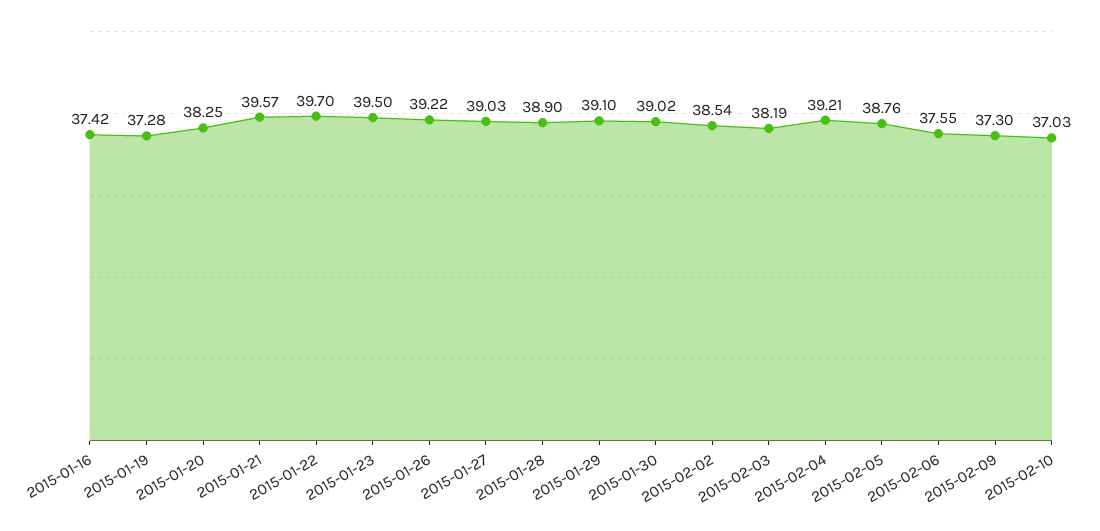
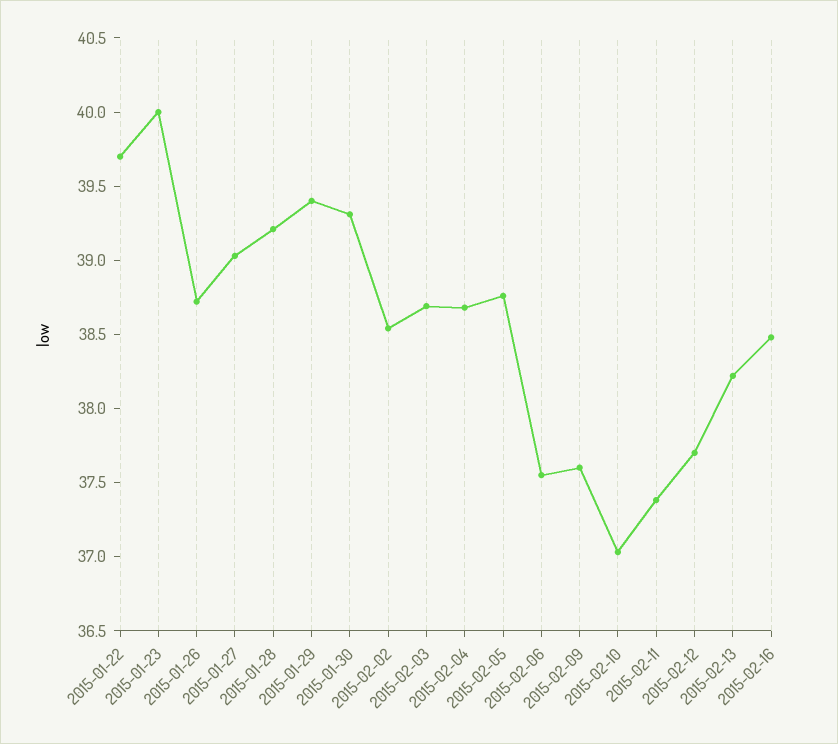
2015-01-16: 37.42 -> none
2015-01-19: 37.28 -> none
2015-01-20: 38.25 -> none
2015-01-21: 39.57 -> none
2015-01-23: 39.5 -> 40
2015-01-26: 39.22 -> 38.7
2015-01-28: 38.9 -> 39.2
2015-01-29: 39.1 -> 39.4
2015-01-30: 39.02 -> 39.3
2015-02-03: 38.19 -> 38.7
2015-02-04: 39.21 -> 38.7
2015-02-09: 37.3 -> 37.6
2015-02-11: none -> 37.4
2015-02-12: none -> 37.7
2015-02-13: none -> 38.2
2015-02-16: none -> 38.5

